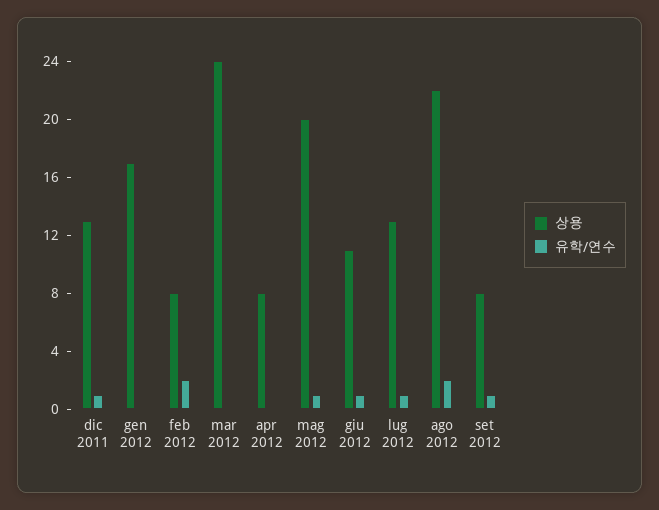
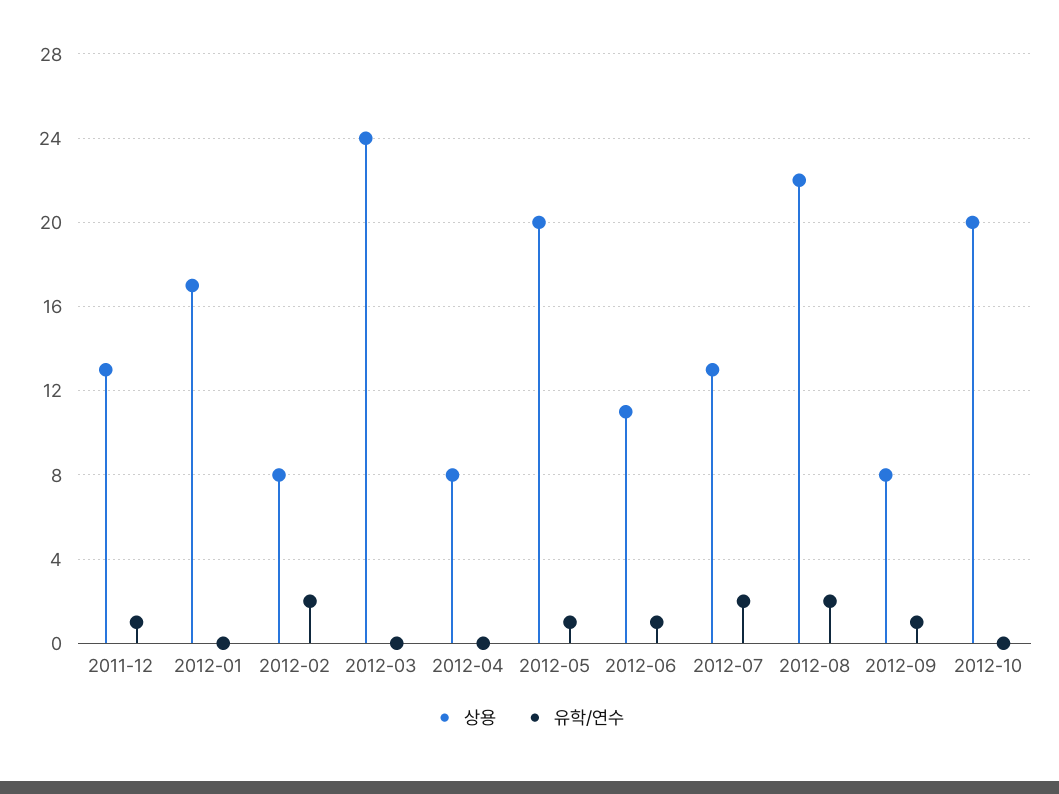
유학/연수, lug 2012: 1 -> 2
상용, 2012-10: none -> 20
유학/연수, 2012-10: none -> 0

